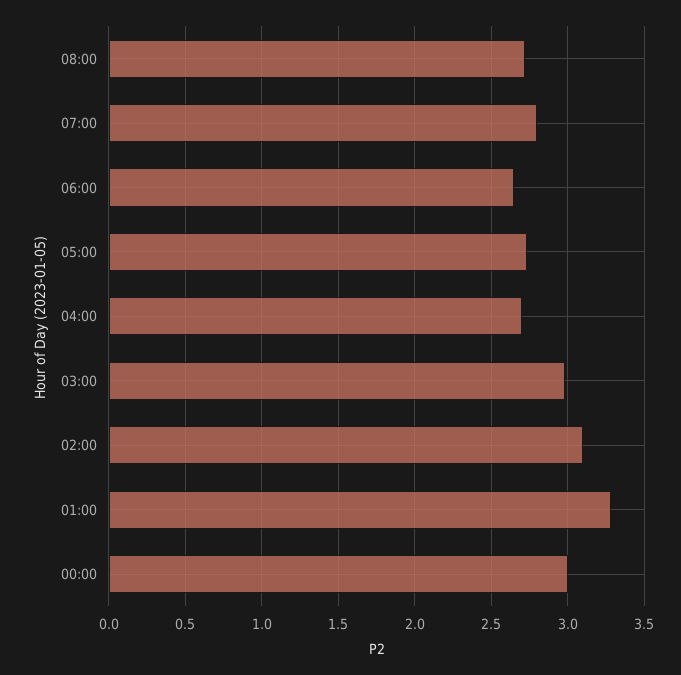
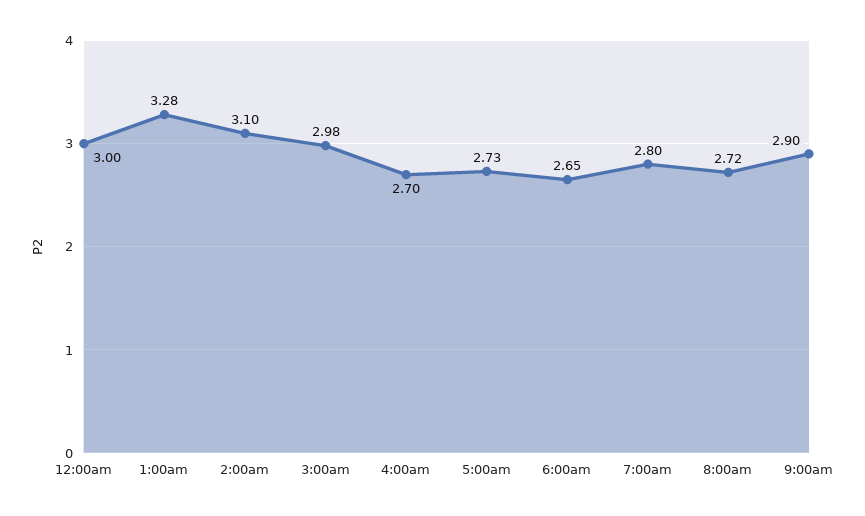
9:00am: none -> 2.9

